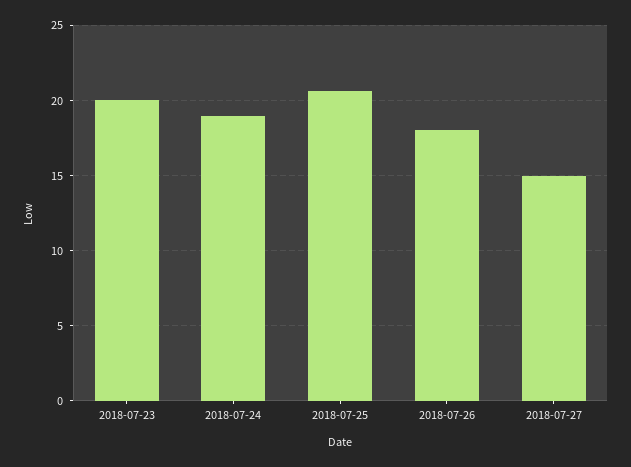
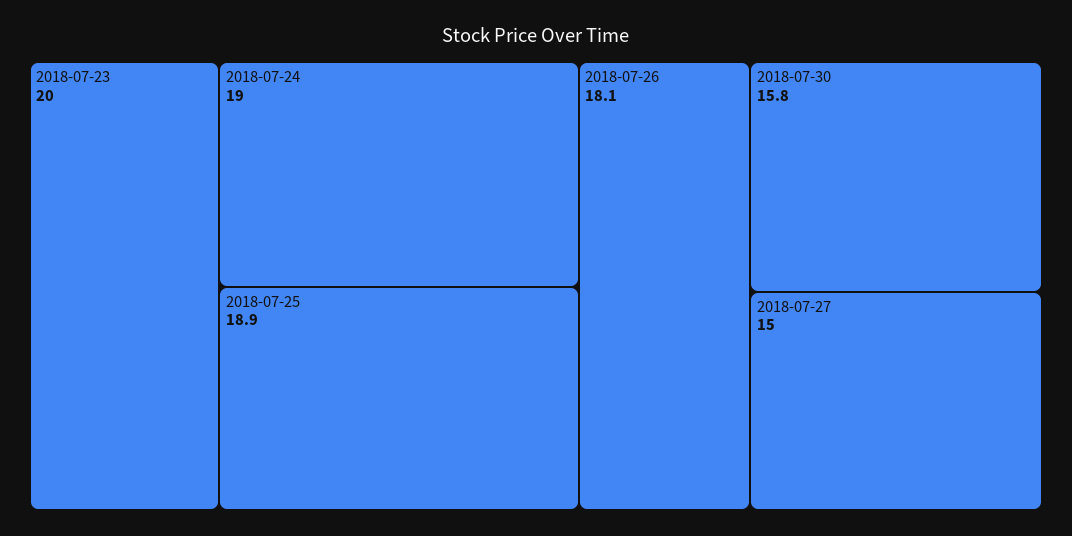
2018-07-25: 20.5 -> 18.9
2018-07-30: none -> 15.8

